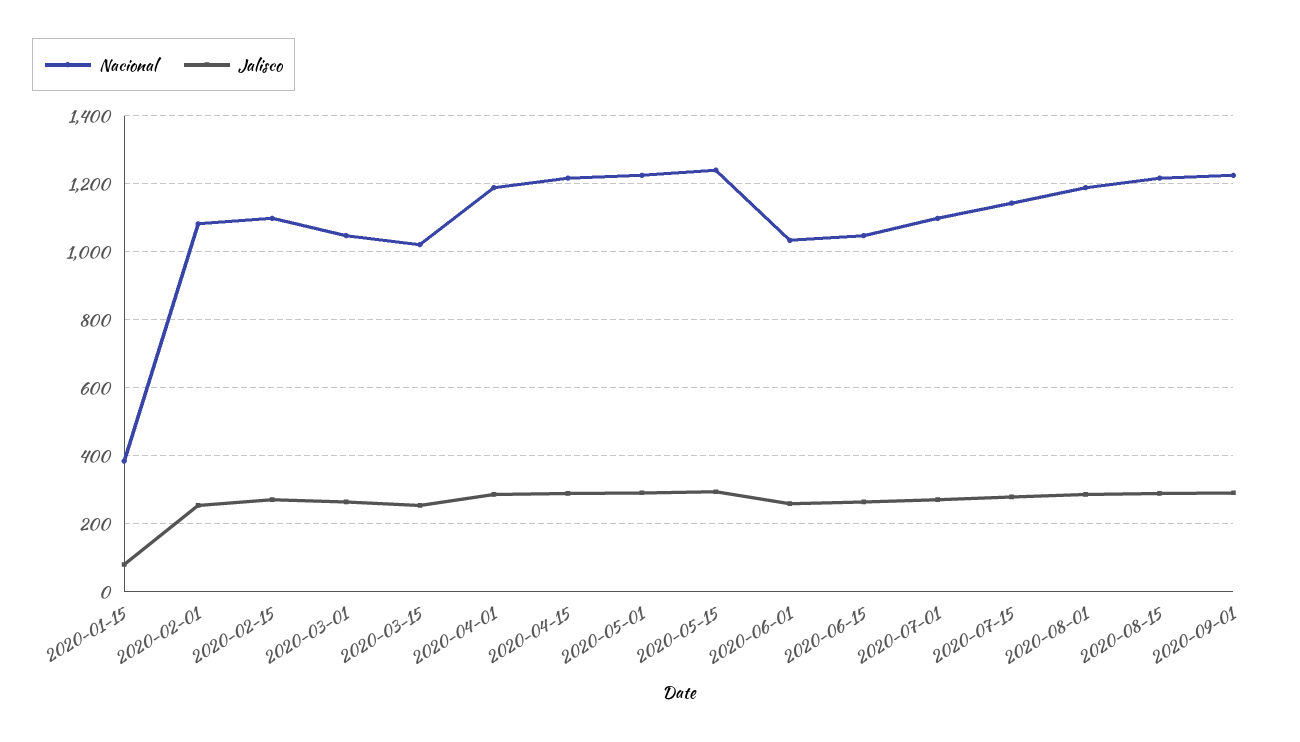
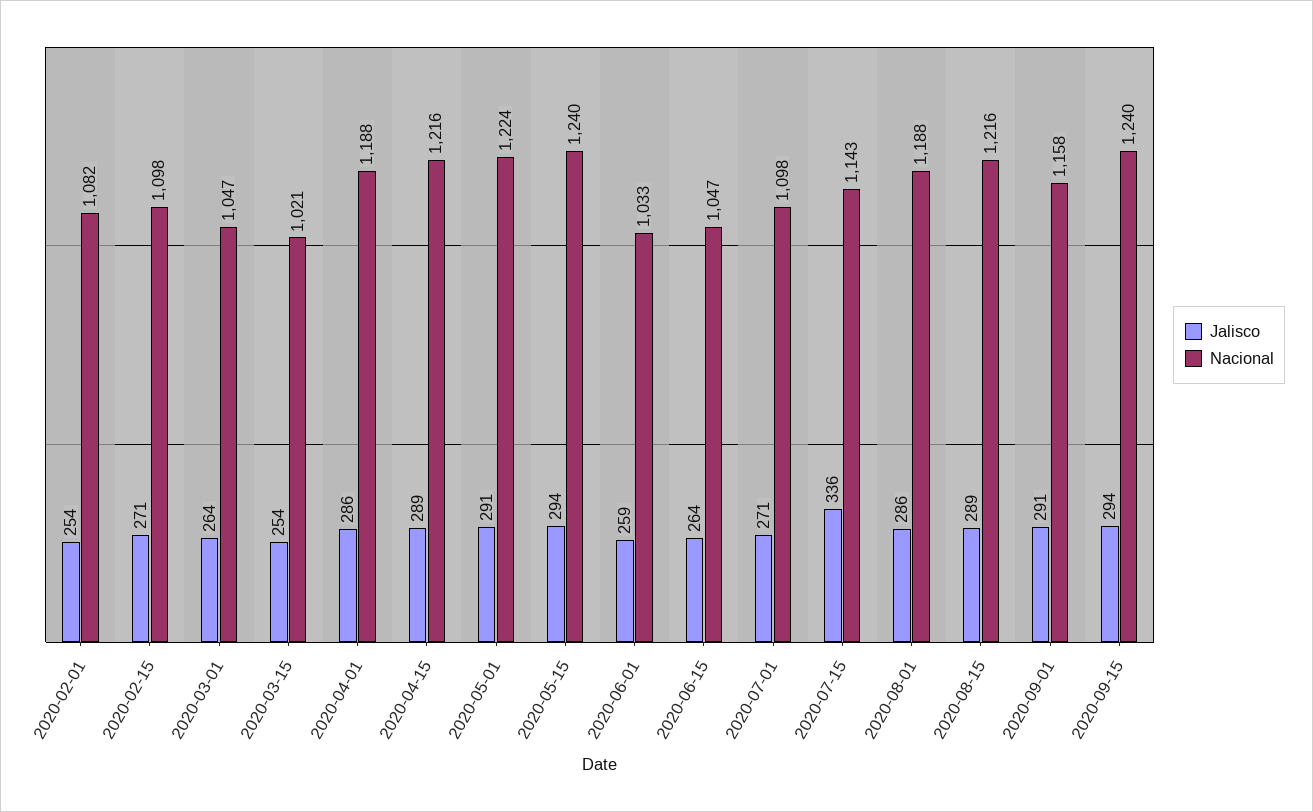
Nacional, 2020-01-15: 380 -> none
Jalisco, 2020-01-15: 80 -> none
Jalisco, 2020-07-15: 280 -> 336
Nacional, 2020-09-01: 1220 -> 1158
Jalisco, 2020-09-15: none -> 294
Nacional, 2020-09-15: none -> 1240

